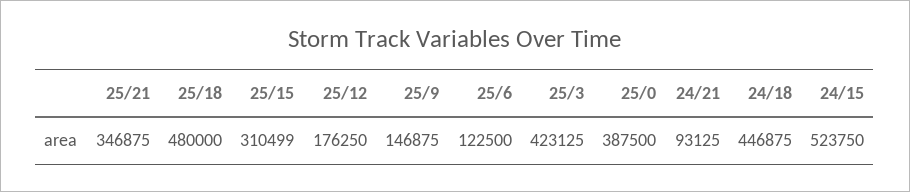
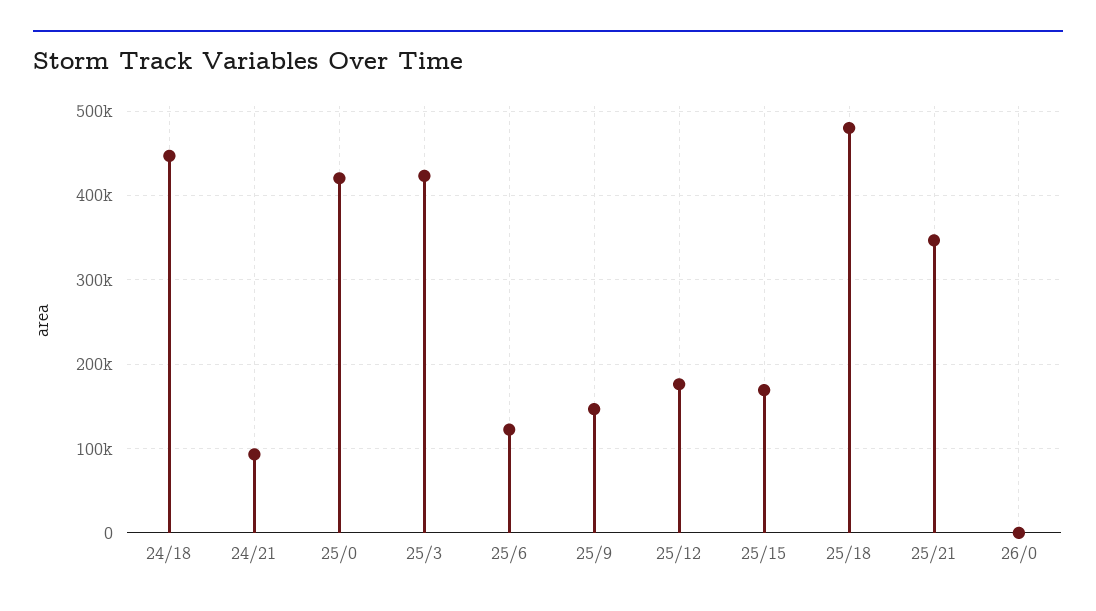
25/15: 310499 -> 170000
25/0: 387500 -> 420000
24/15: 523750 -> none
26/0: none -> 0

